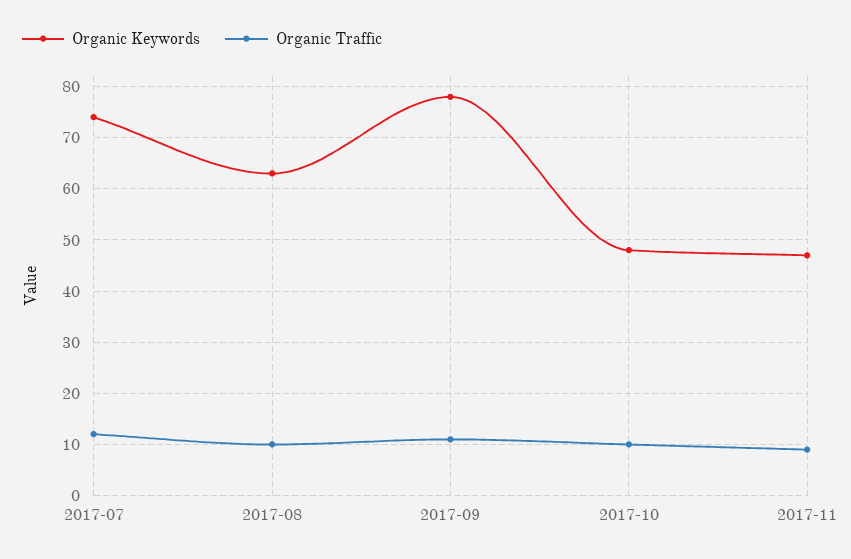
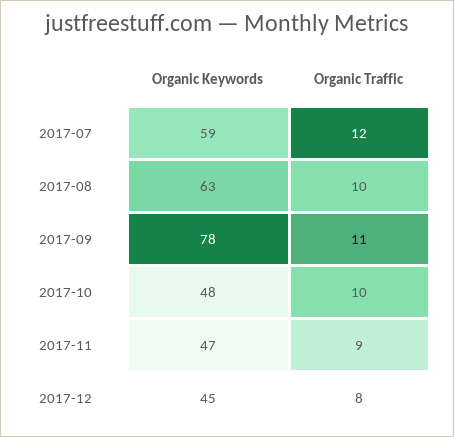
Organic Keywords, 2017-07: 75 -> 59
Organic Keywords, 2017-12: none -> 45
Organic Traffic, 2017-12: none -> 8

